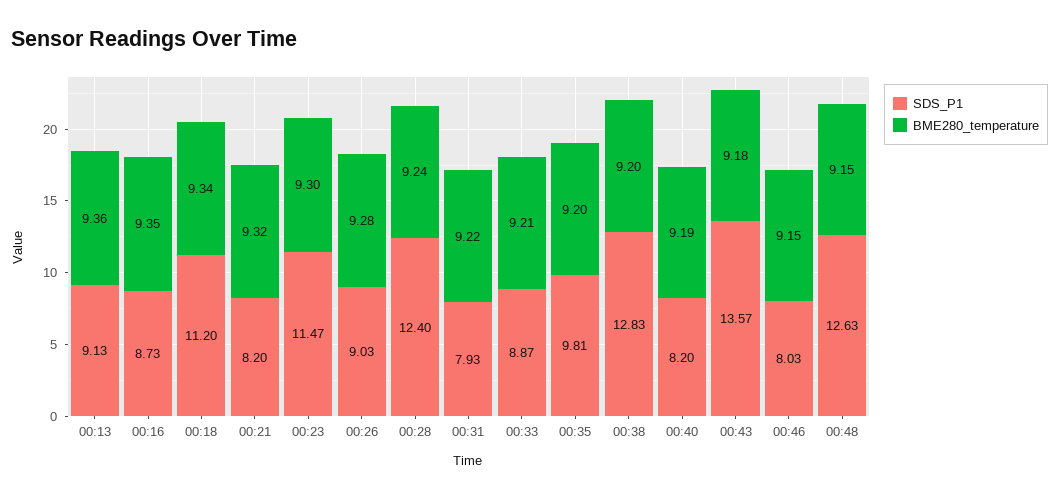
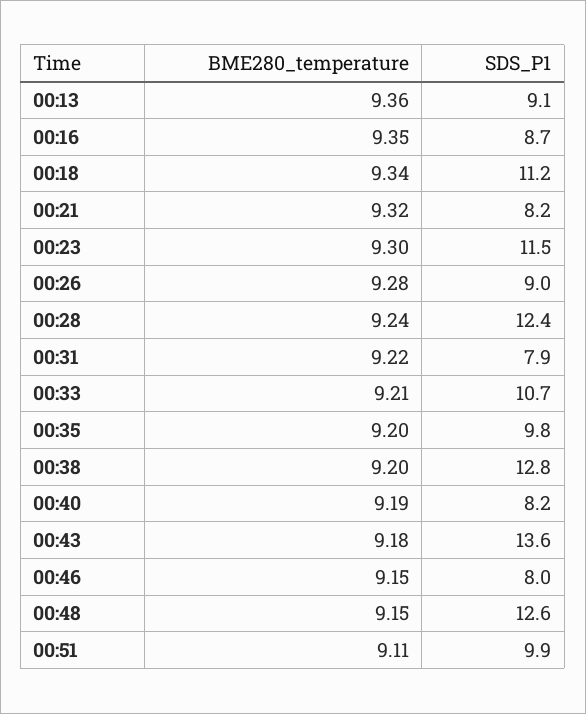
SDS_P1, 00:33: 8.87 -> 10.7
BME280_temperature, 00:51: none -> 9.11
SDS_P1, 00:51: none -> 9.9

